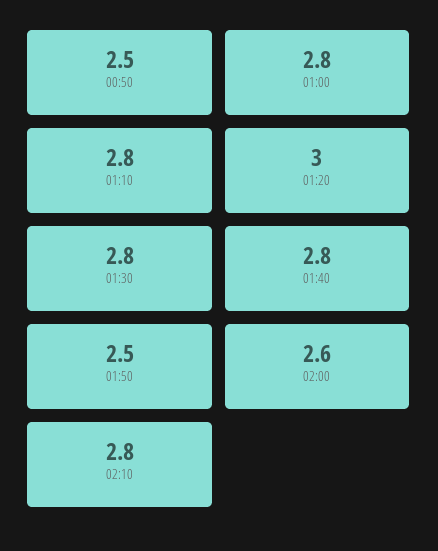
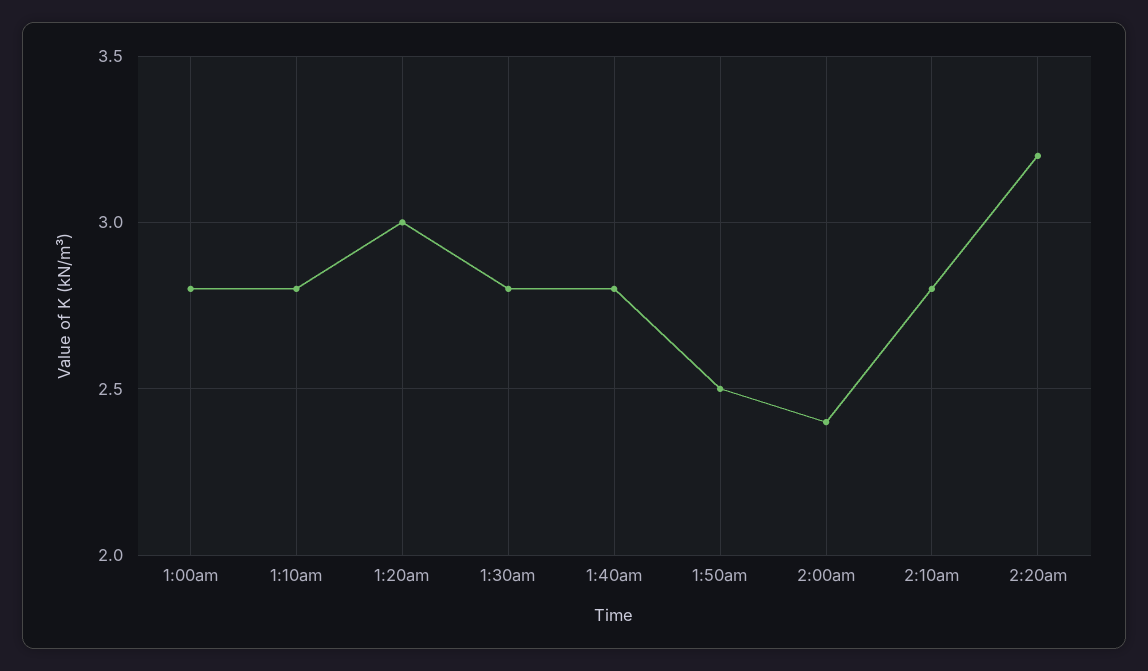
00:50: 2.5 -> none
02:00: 2.6 -> 2.4
2:20am: none -> 3.2

